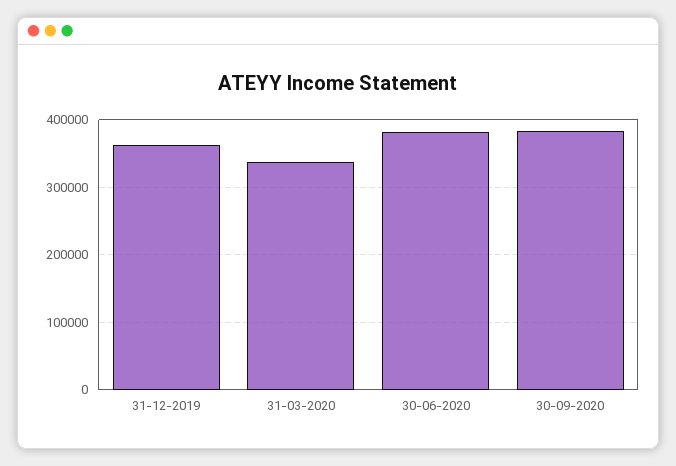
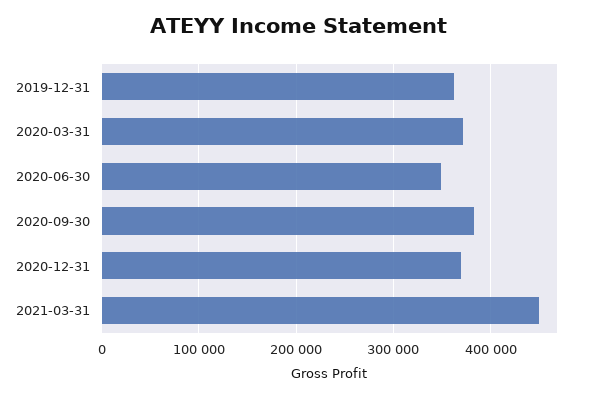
31-03-2020: 340000 -> 370000
30-06-2020: 380000 -> 350000
2020-12-31: none -> 370000
2021-03-31: none -> 450000

